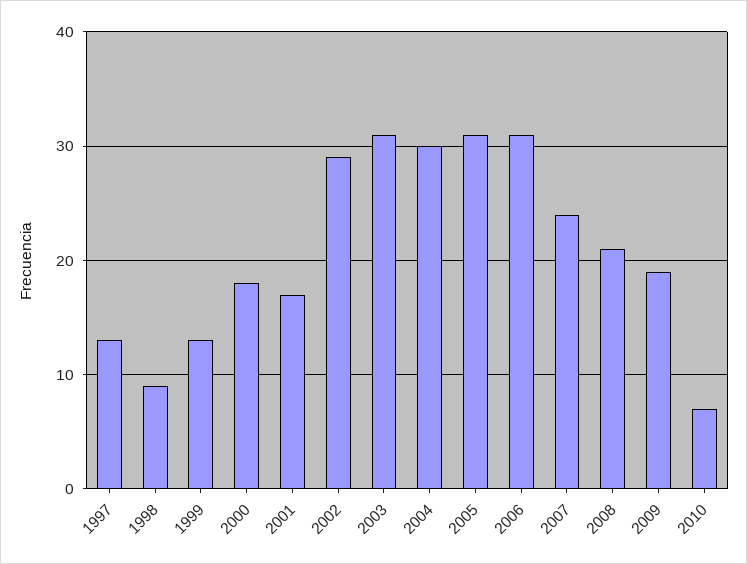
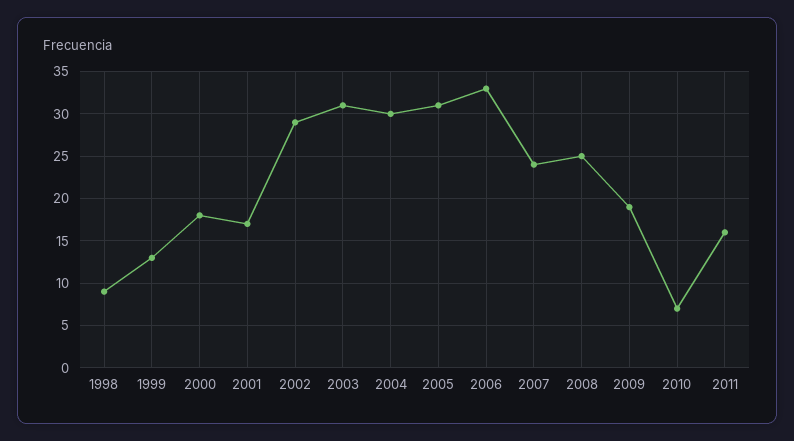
1997: 13 -> none
2006: 31 -> 33
2008: 21 -> 25
2011: none -> 16

